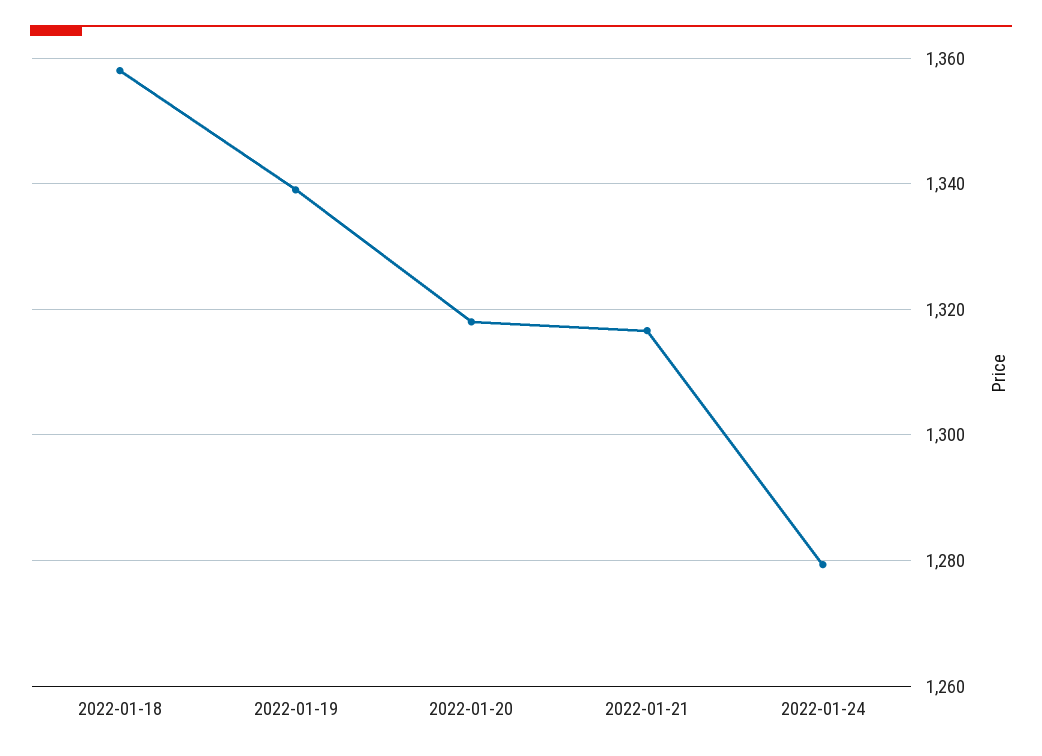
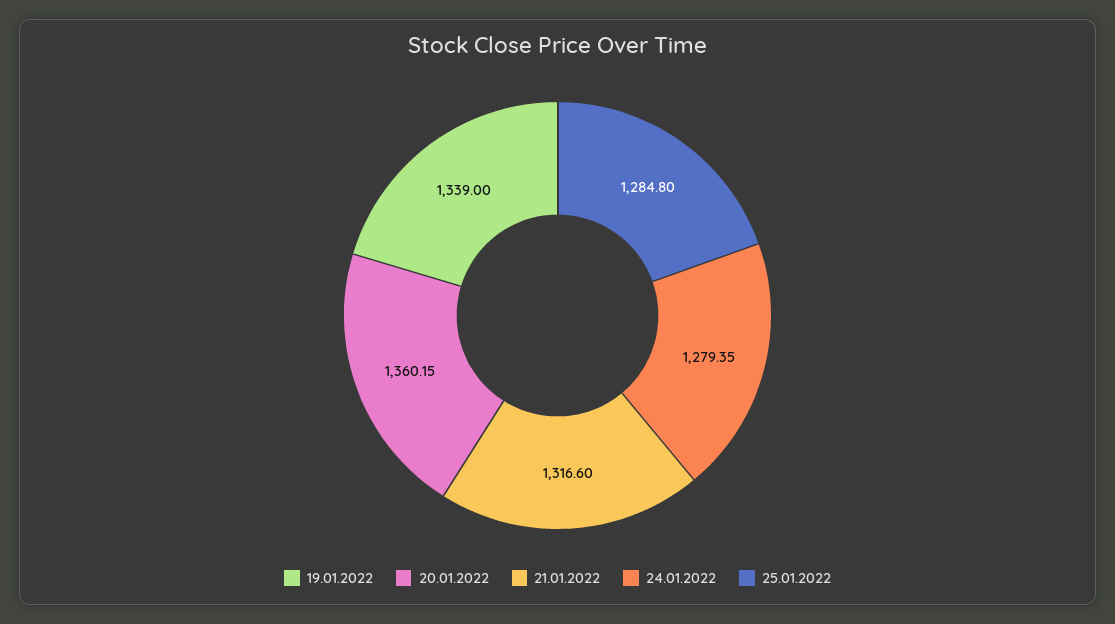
2022-01-18: 1358 -> none
2022-01-20: 1318 -> 1360.15
25.01.2022: none -> 1284.8

